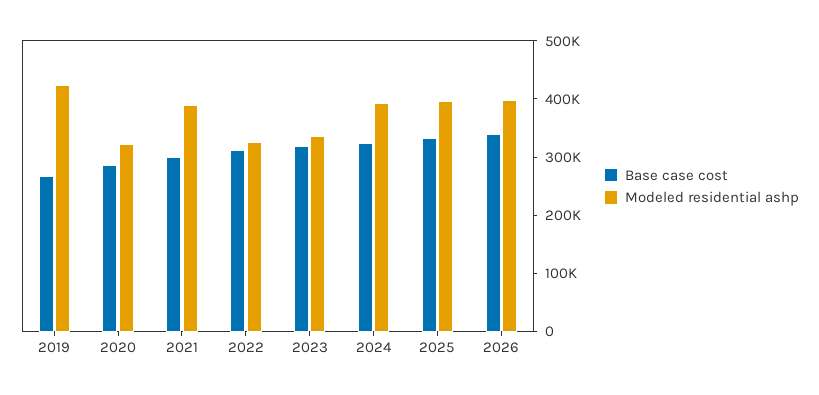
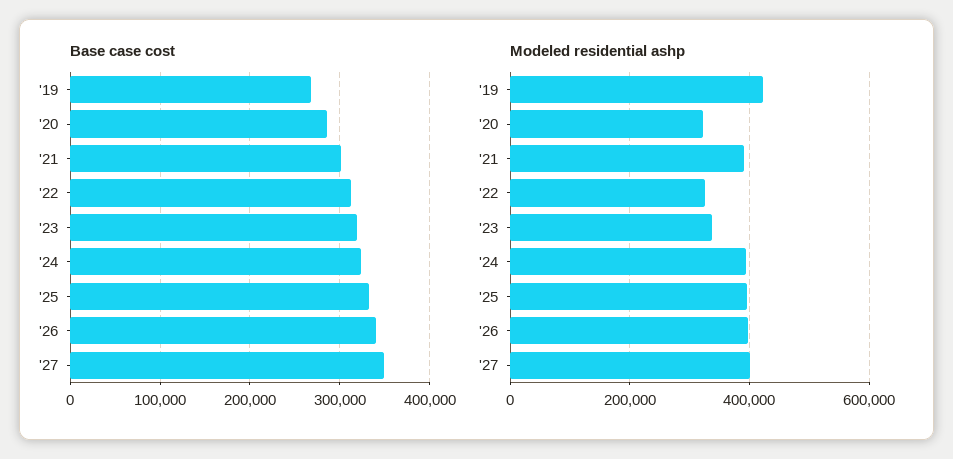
Base case cost, '27: none -> 350000
Modeled residential ashp, '27: none -> 400000

